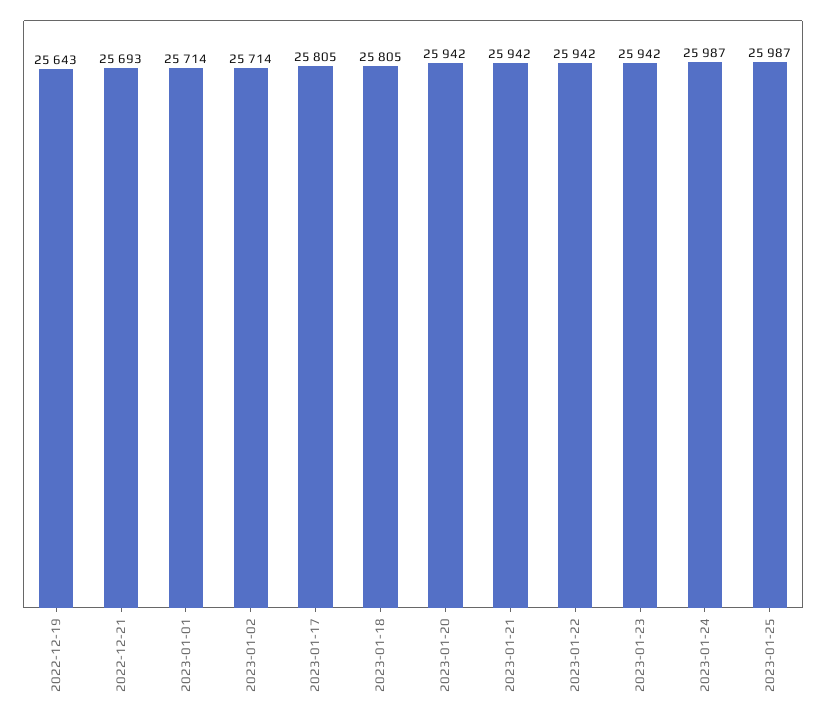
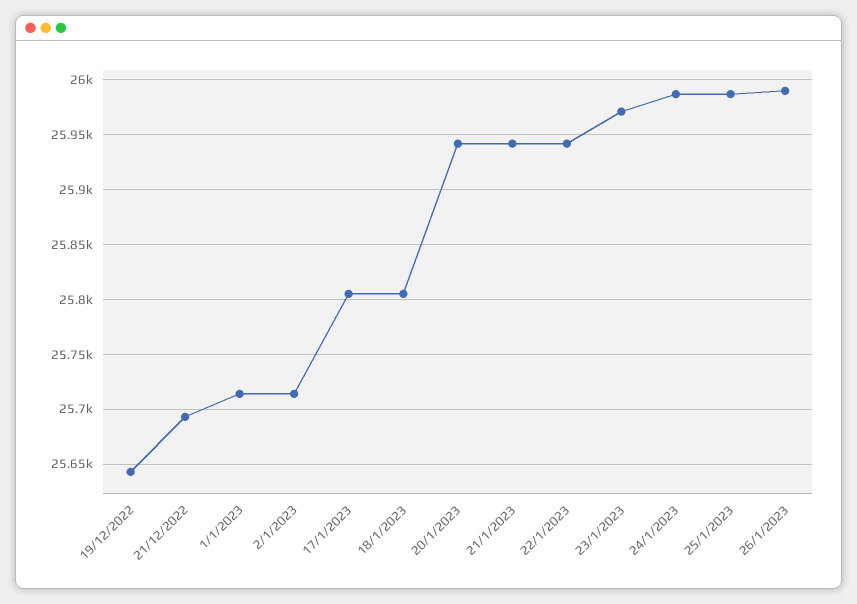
2023-01-23: 25942 -> 25970
26/1/2023: none -> 25990

